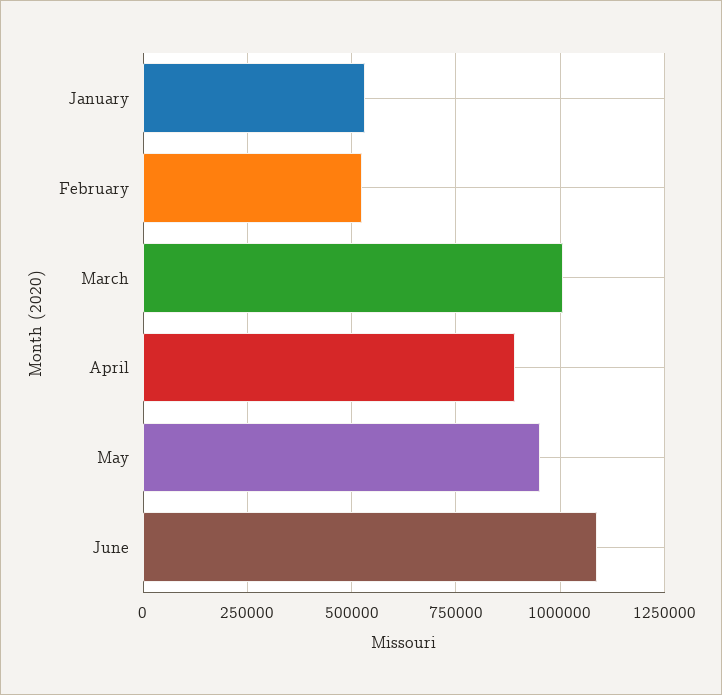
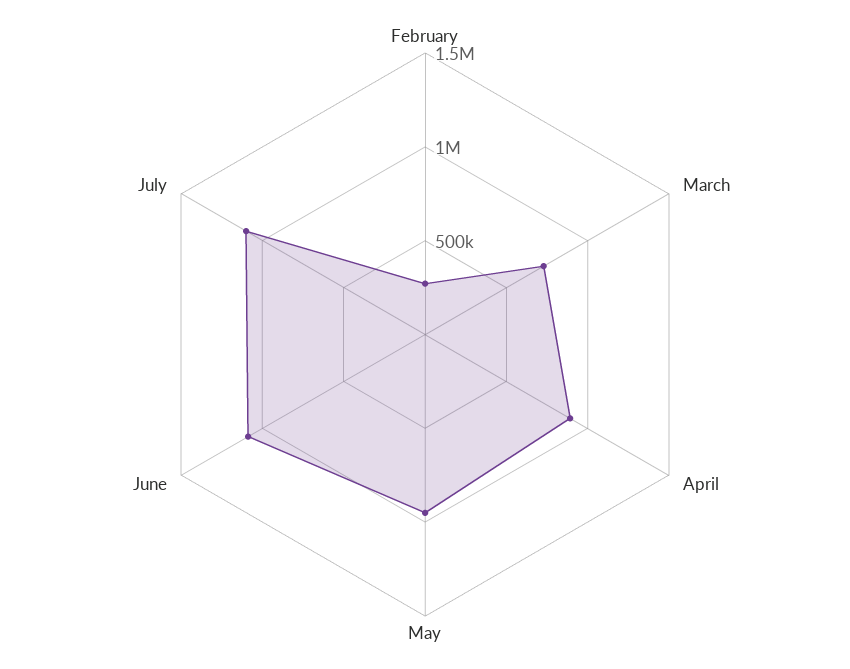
January: 525000 -> none
February: 525000 -> 300000
March: 1000000 -> 700000
July: none -> 1100000

